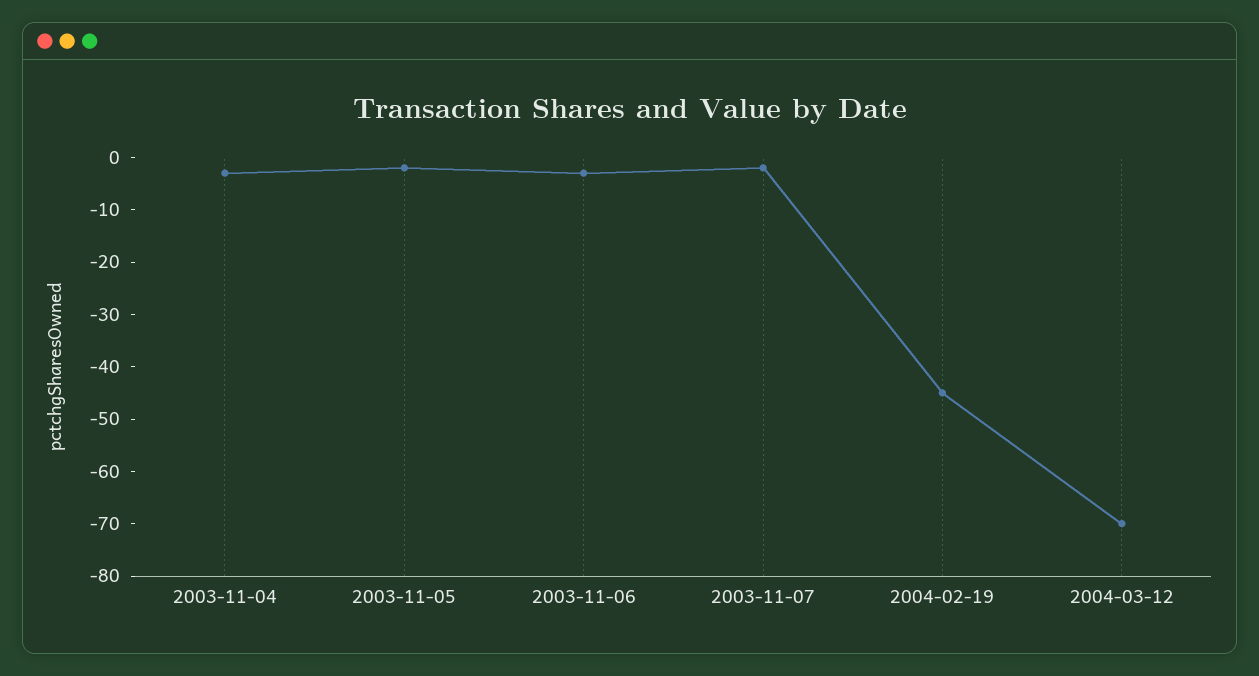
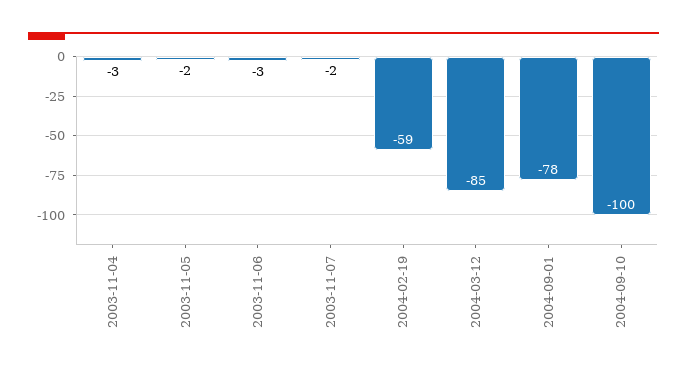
2004-02-19: -45 -> -59
2004-03-12: -70 -> -85
2004-09-01: none -> -78
2004-09-10: none -> -100

